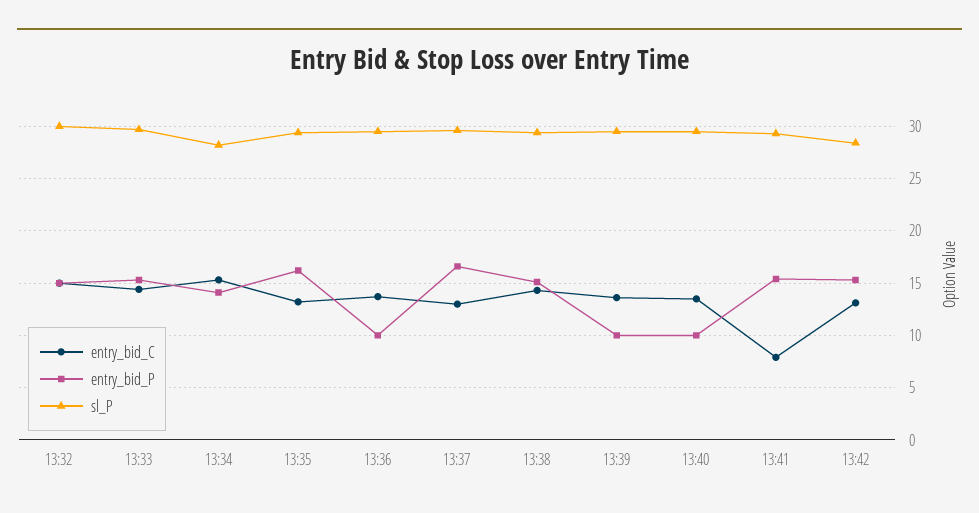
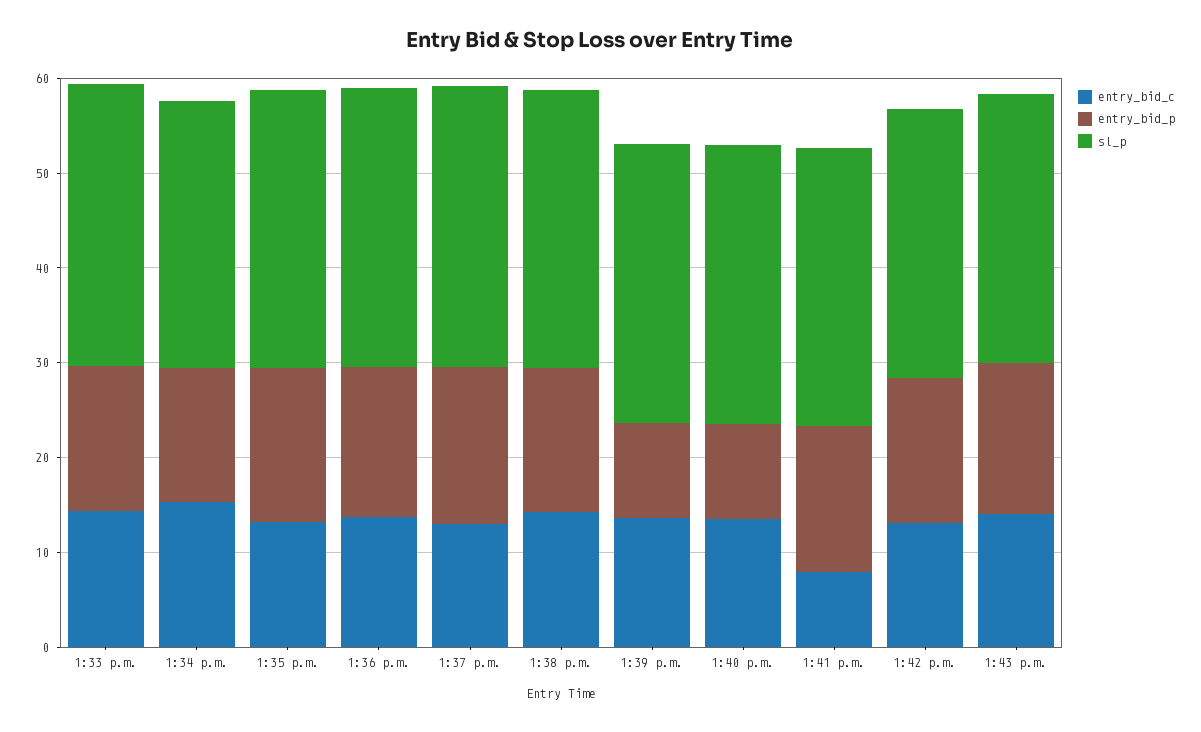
entry_bid_C, 13:32: 15 -> none
entry_bid_P, 13:32: 15 -> none
sl_P, 13:32: 30 -> none
entry_bid_P, 13:36: 10 -> 16
entry_bid_C, 1:43 p.m.: none -> 14
entry_bid_P, 1:43 p.m.: none -> 16
sl_P, 1:43 p.m.: none -> 28

